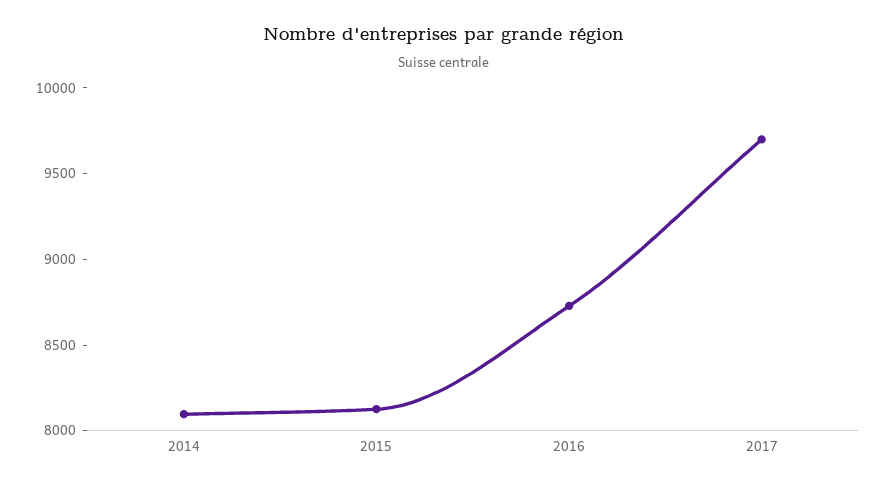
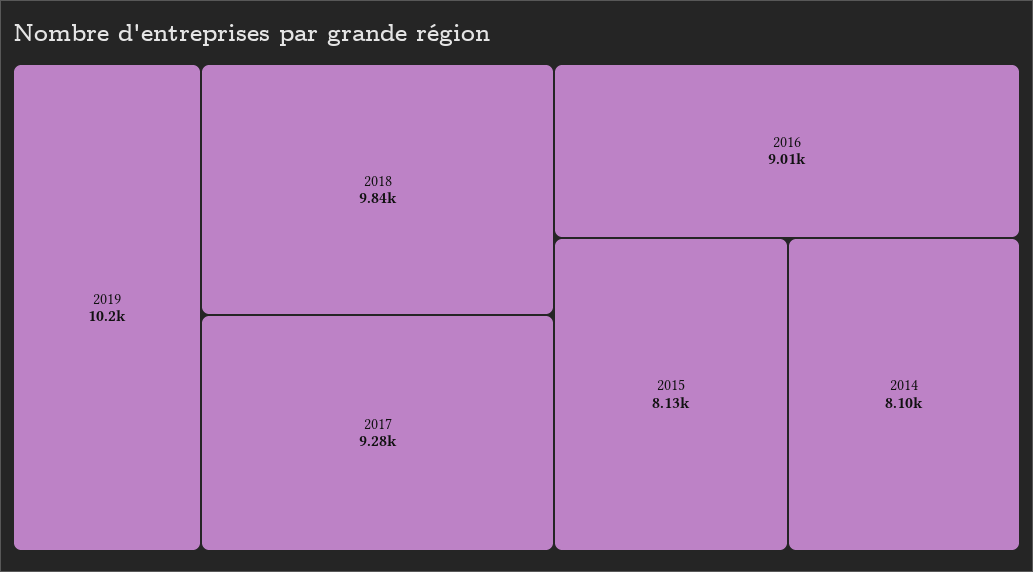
2016: 8700 -> 9010
2017: 9700 -> 9280
2019: none -> 10200
2018: none -> 9840

